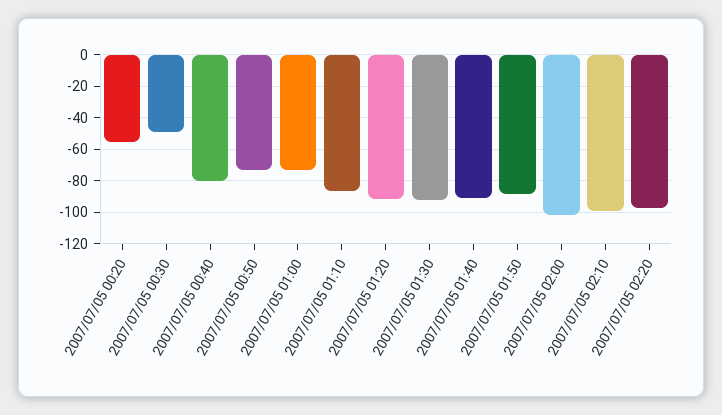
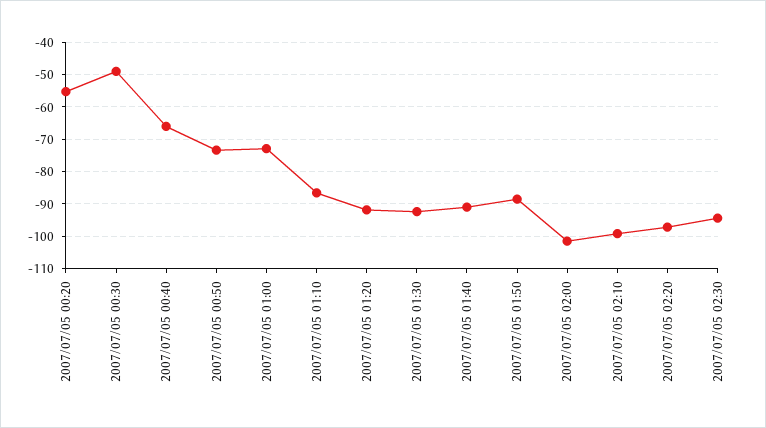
2007/07/05 00:40: -80 -> -66
2007/07/05 02:30: none -> -94

